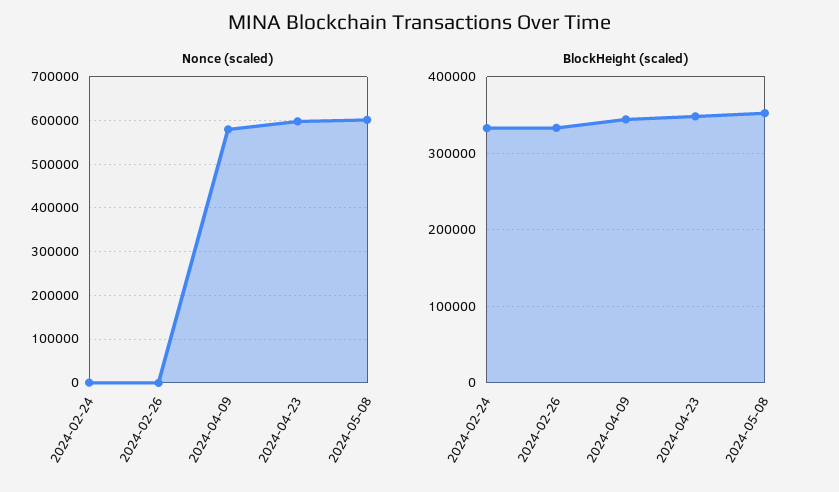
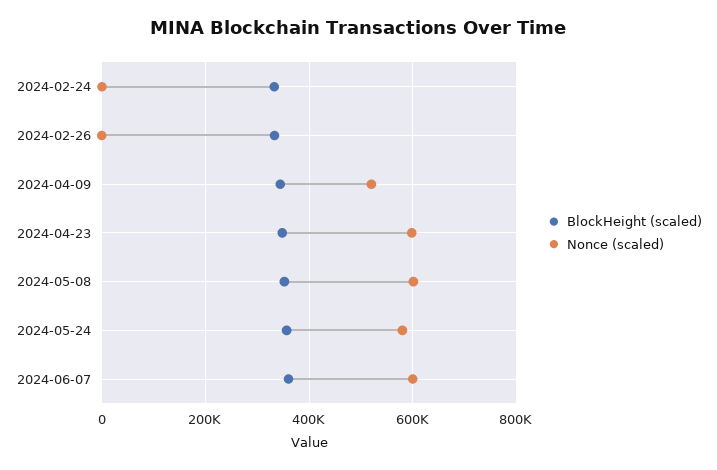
Nonce (scaled), 2024-04-09: 580000 -> 520000
BlockHeight (scaled), 2024-05-24: none -> 360000
Nonce (scaled), 2024-05-24: none -> 580000
BlockHeight (scaled), 2024-06-07: none -> 360000
Nonce (scaled), 2024-06-07: none -> 600000

